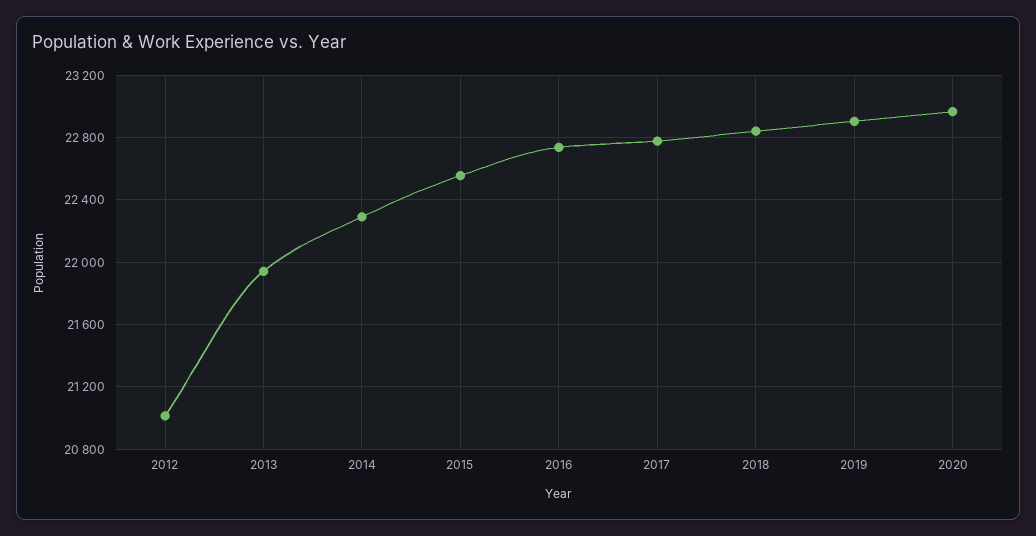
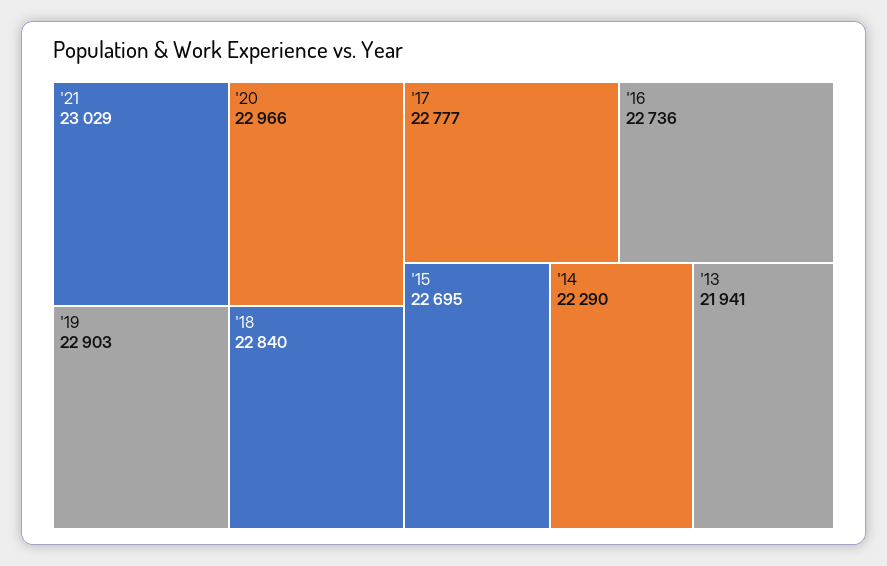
2012: 21000 -> none
2015: 22550 -> 22695
'21: none -> 23029

